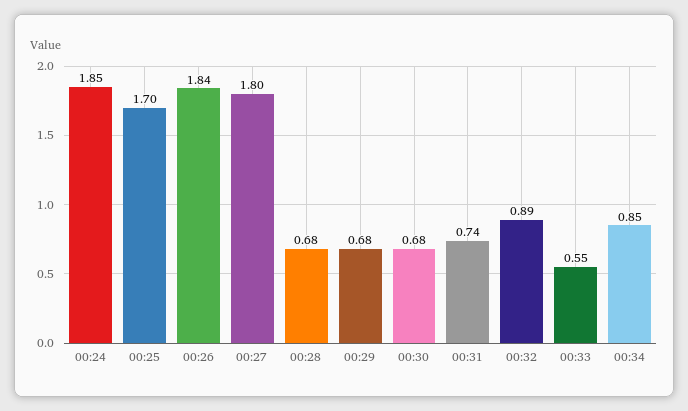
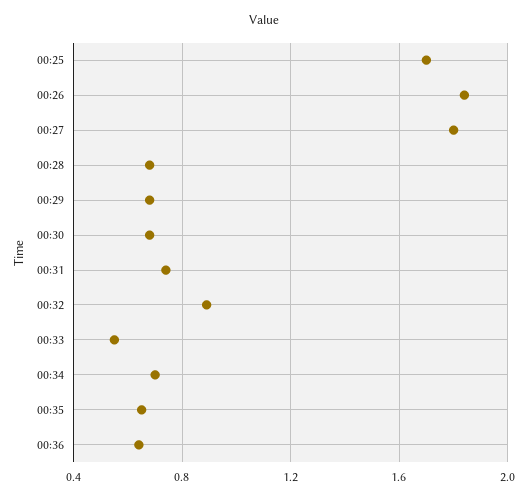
00:24: 1.85 -> none
00:34: 0.85 -> 0.7
00:35: none -> 0.65
00:36: none -> 0.65

